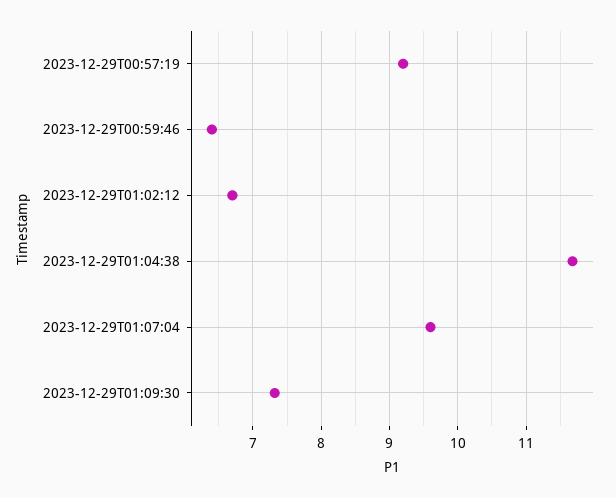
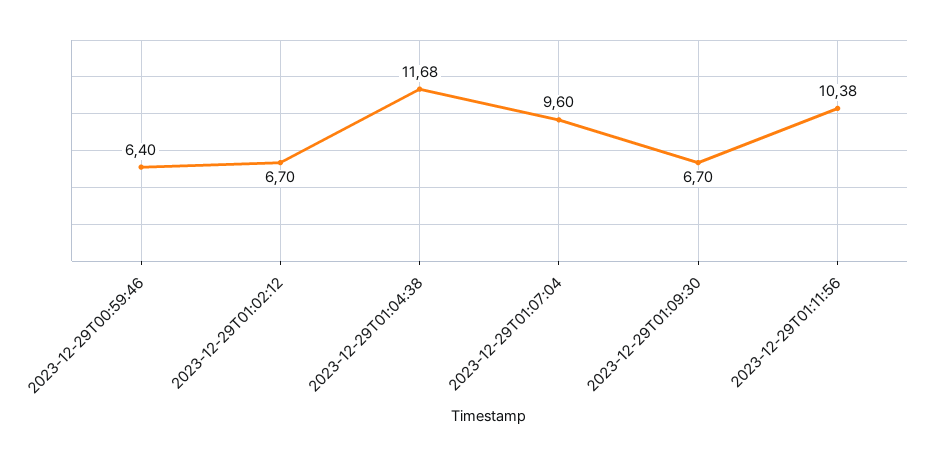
2023-12-29T00:57:19: 9.2 -> none
2023-12-29T01:09:30: 7.3 -> 6.7
2023-12-29T01:11:56: none -> 10.38

